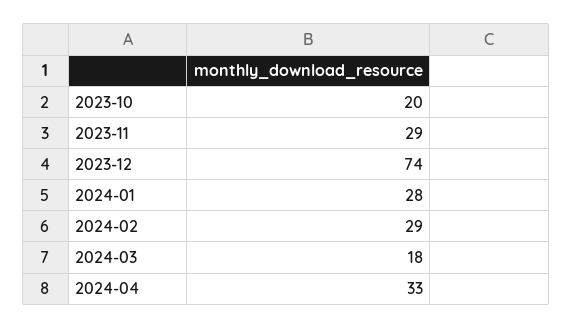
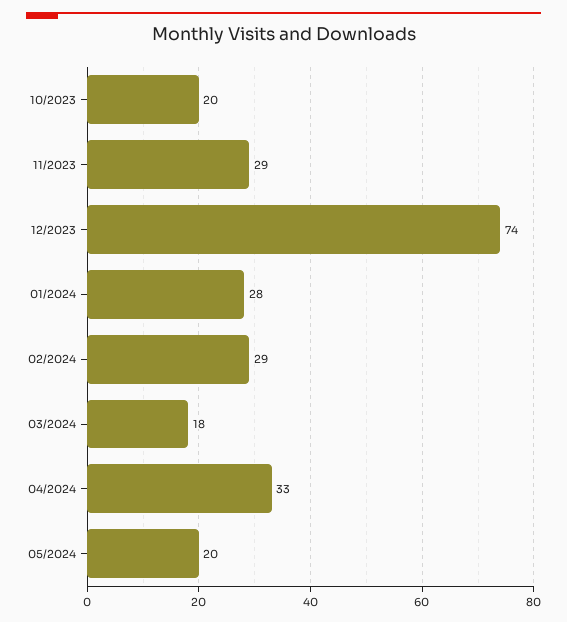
05/2024: none -> 20

